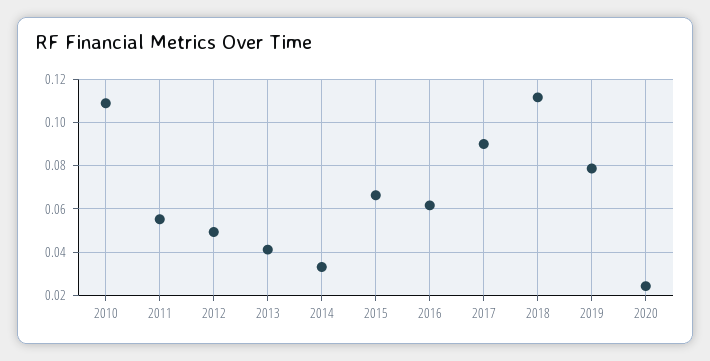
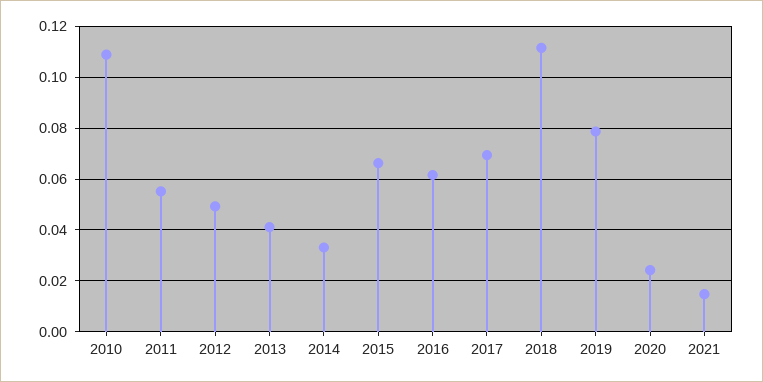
2017: 0.09 -> 0.07
2021: none -> 0.015

